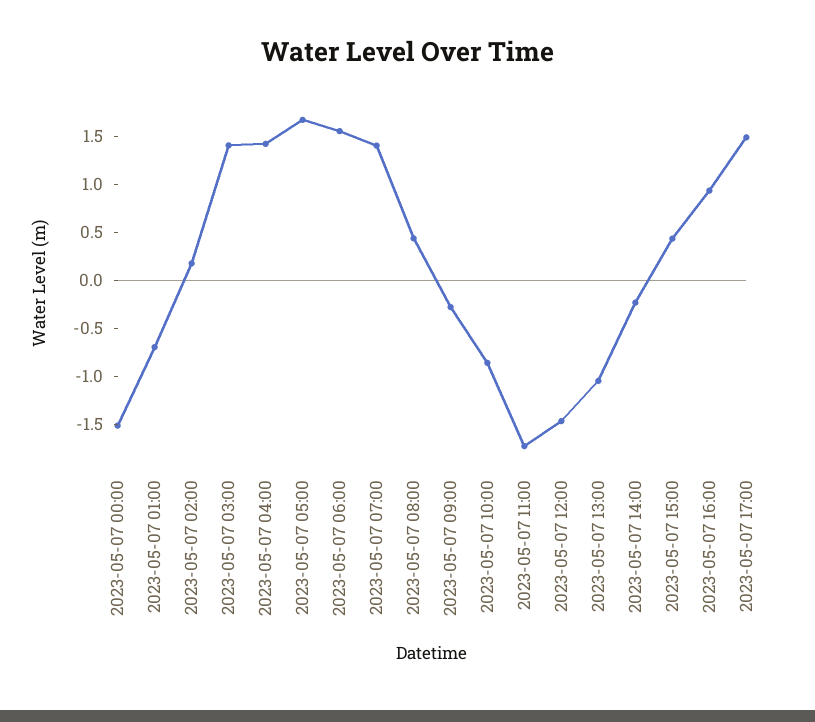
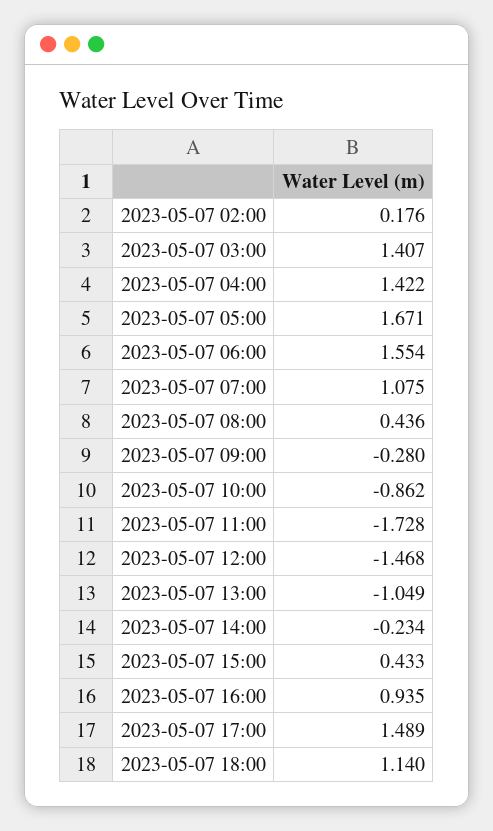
2023-05-07 00:00: -1.5 -> none
2023-05-07 01:00: -0.7 -> none
2023-05-07 07:00: 1.4 -> 1.075
2023-05-07 18:00: none -> 1.14

